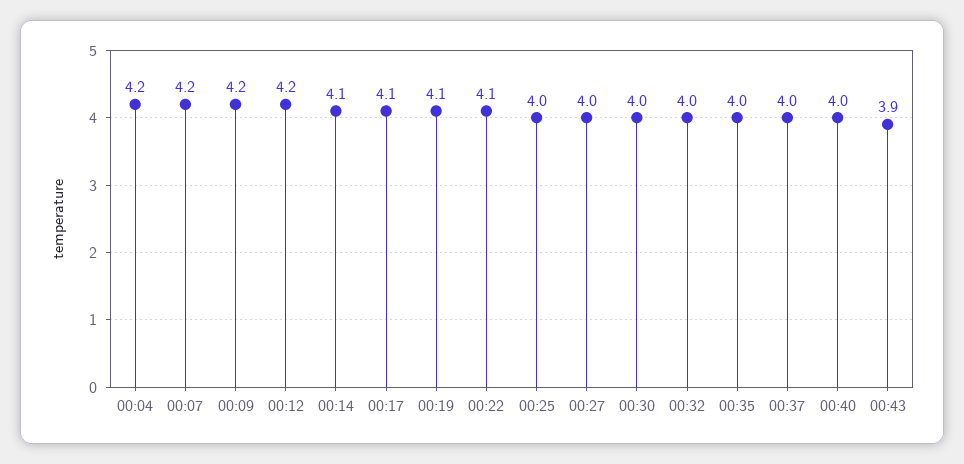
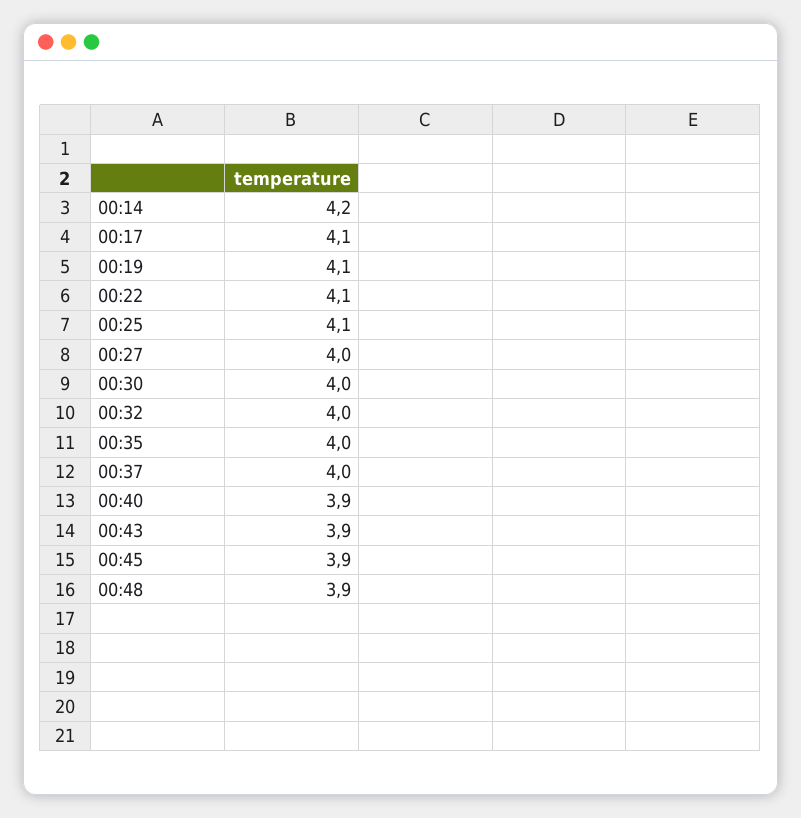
00:04: 4.2 -> none
00:07: 4.2 -> none
00:09: 4.2 -> none
00:12: 4.2 -> none
00:14: 4.1 -> 4.2
00:25: 4 -> 4.1
00:40: 4 -> 3.9
00:45: none -> 3.9
00:48: none -> 3.9

